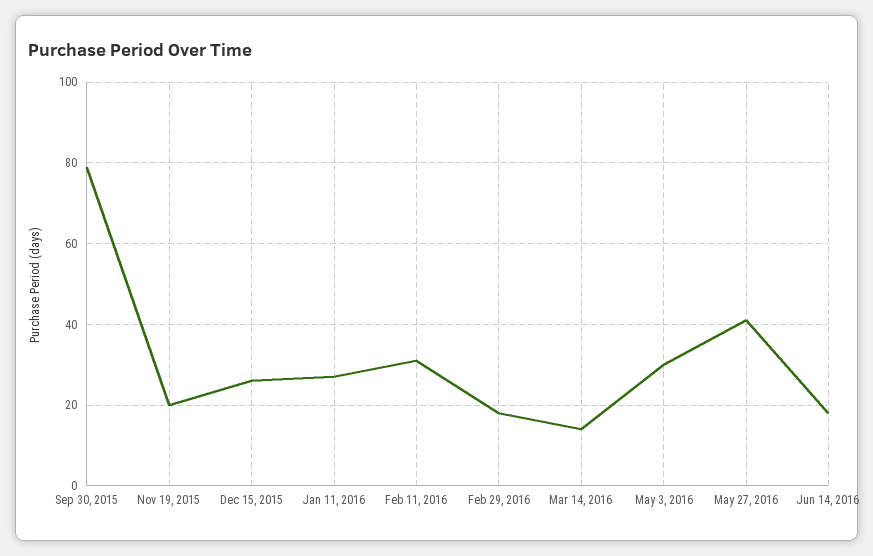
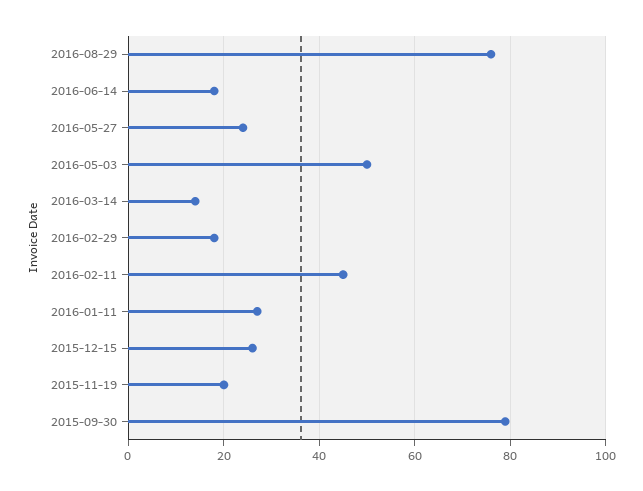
Feb 11, 2016: 30 -> 45
May 3, 2016: 30 -> 50
May 27, 2016: 40 -> 25
2016-08-29: none -> 75

